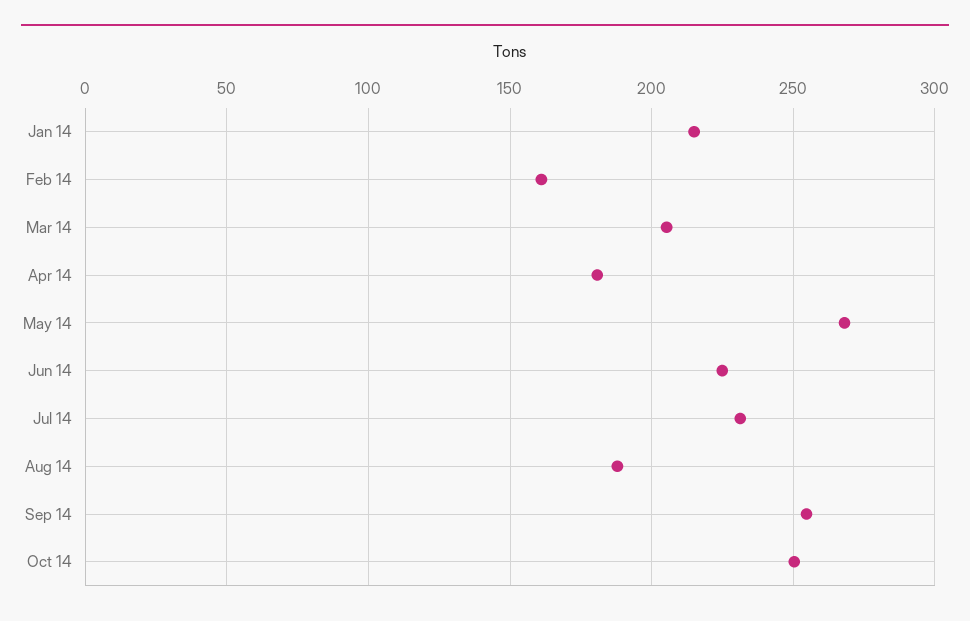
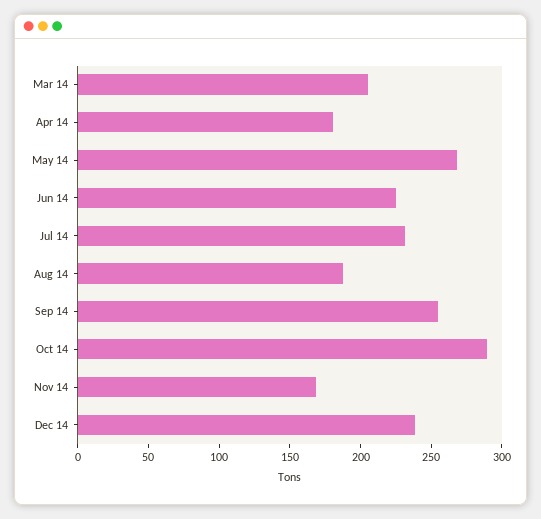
Jan 14: 215 -> none
Feb 14: 160 -> none
Oct 14: 250 -> 290
Nov 14: none -> 170
Dec 14: none -> 240

